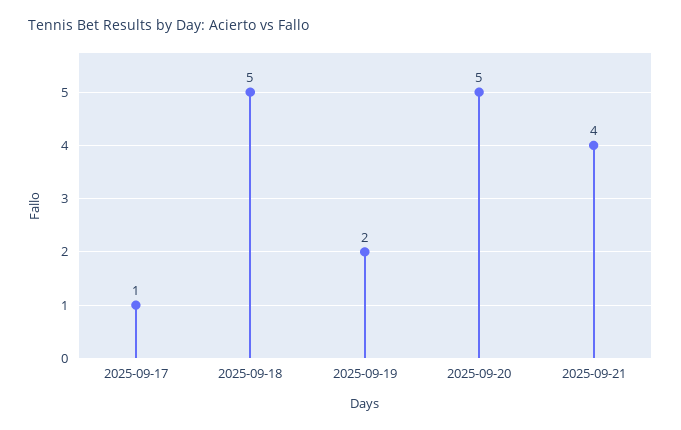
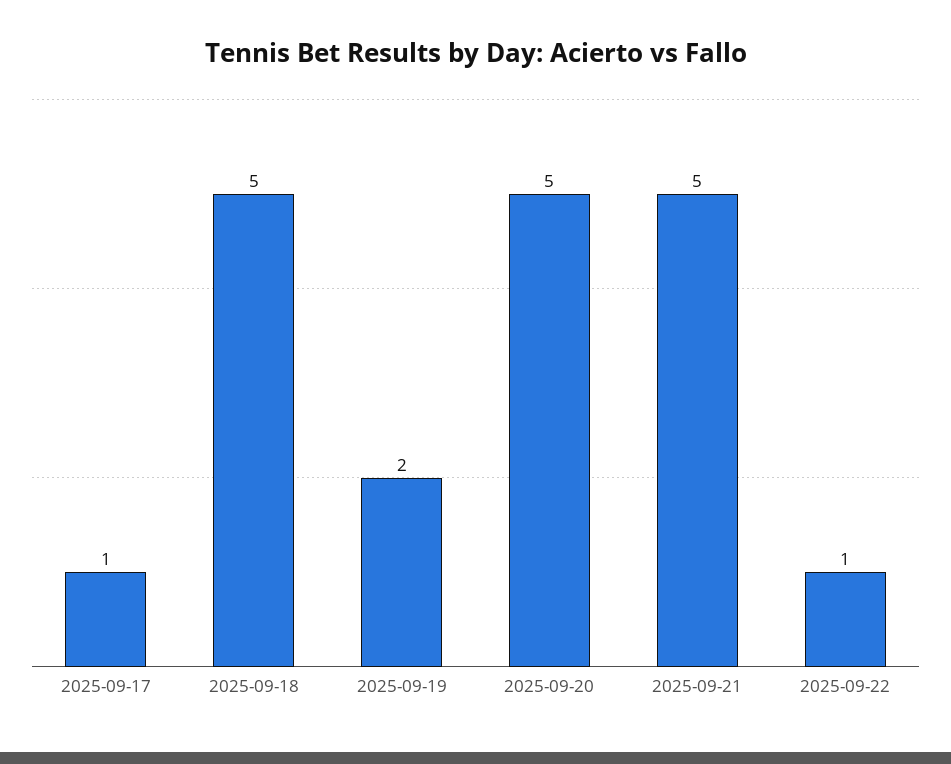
2025-09-21: 4 -> 5
2025-09-22: none -> 1

